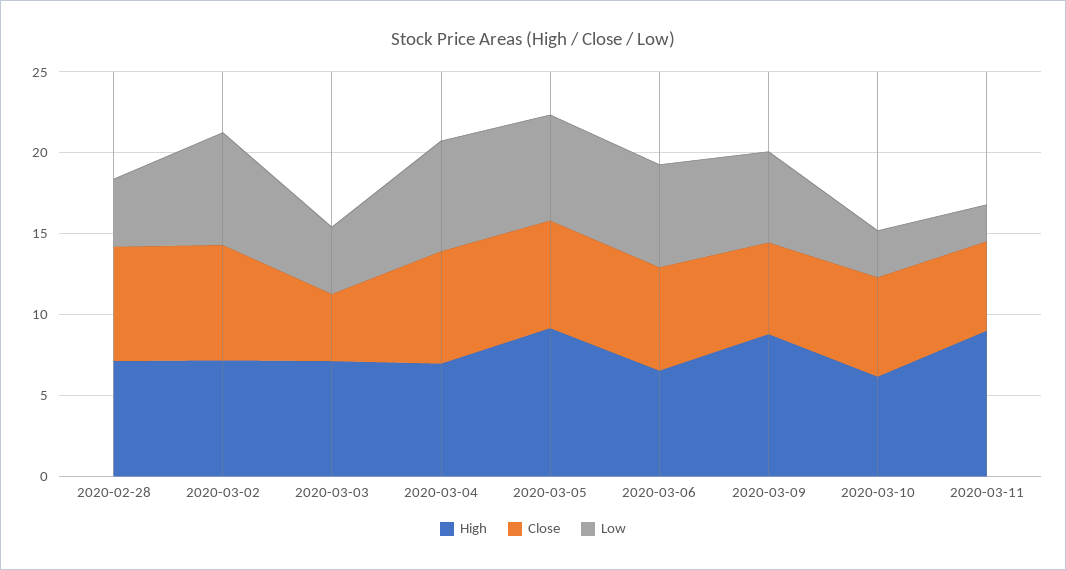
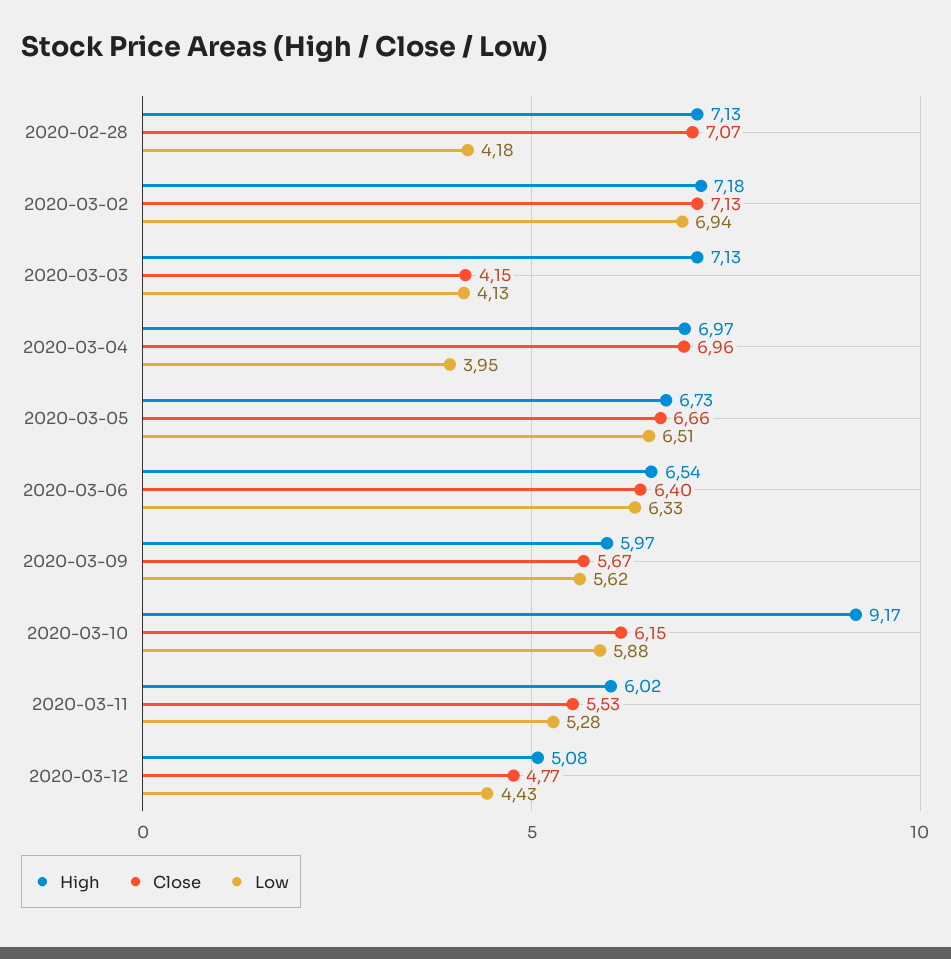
Low, 2020-03-04: 7 -> 3.95
High, 2020-03-05: 9 -> 6.73
High, 2020-03-09: 9 -> 5.97
High, 2020-03-10: 6 -> 9.17
Low, 2020-03-10: 3 -> 5.88
High, 2020-03-11: 9 -> 6.02
Low, 2020-03-11: 2 -> 5.28
High, 2020-03-12: none -> 5.08
Close, 2020-03-12: none -> 4.77
Low, 2020-03-12: none -> 4.43

